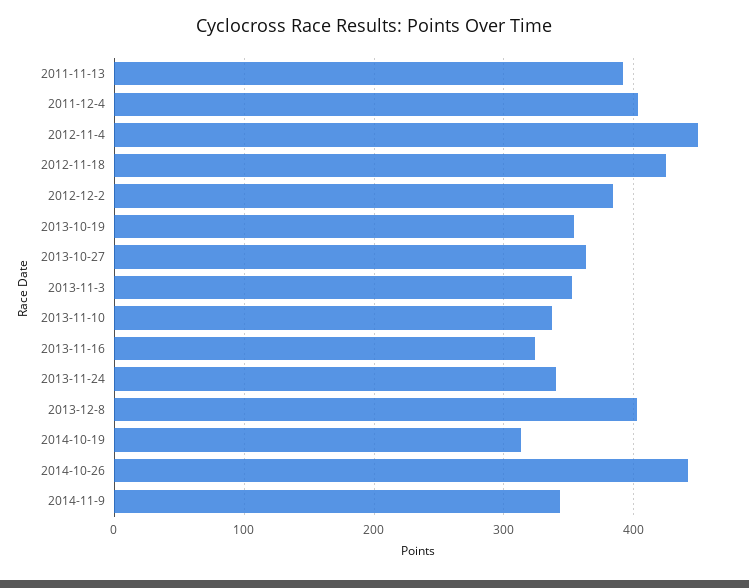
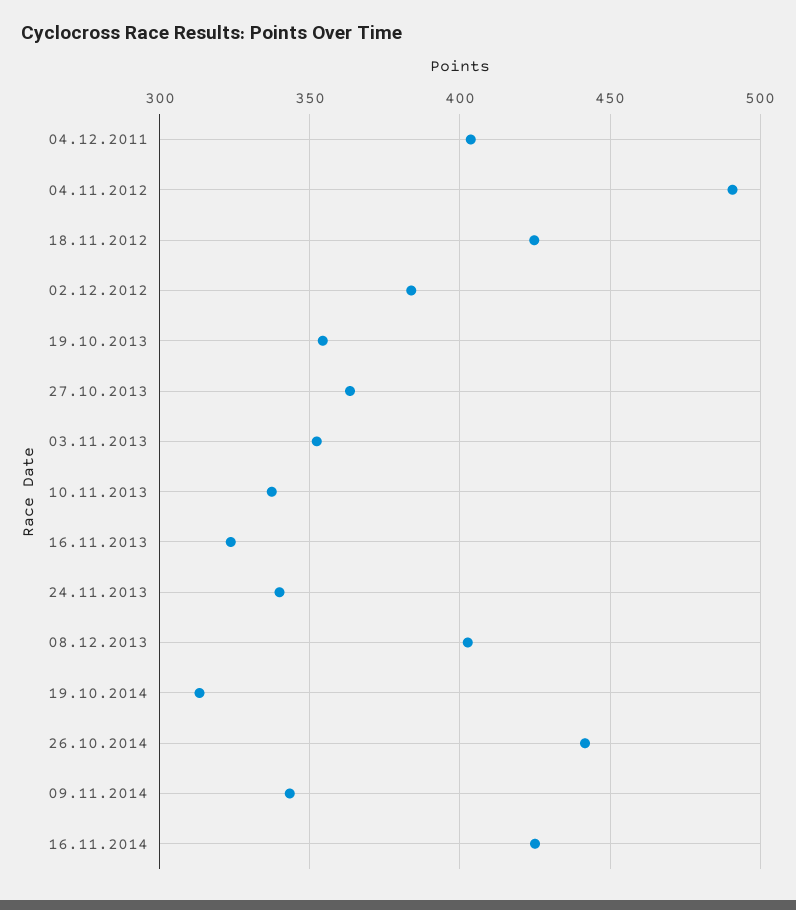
2011-11-13: 390 -> none
2012-11-4: 450 -> 490
16.11.2014: none -> 425

